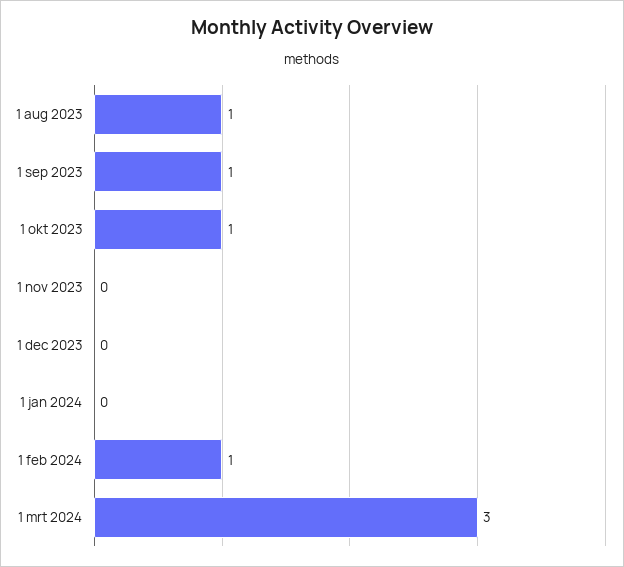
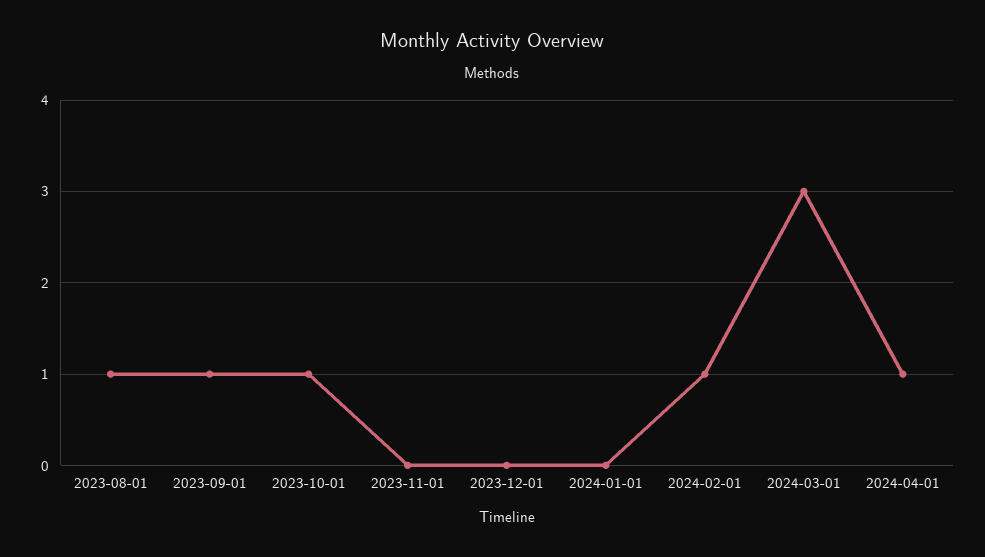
2024-04-01: none -> 1

